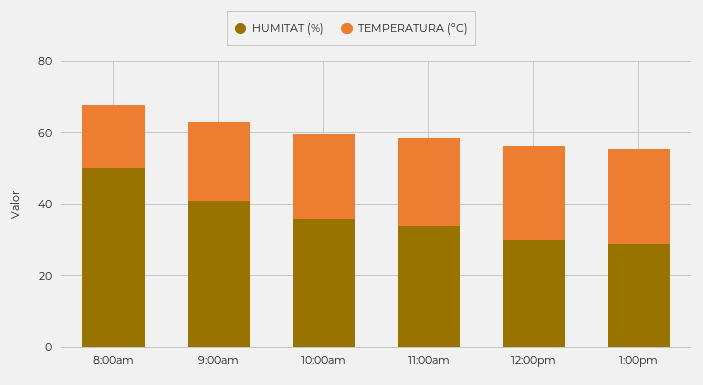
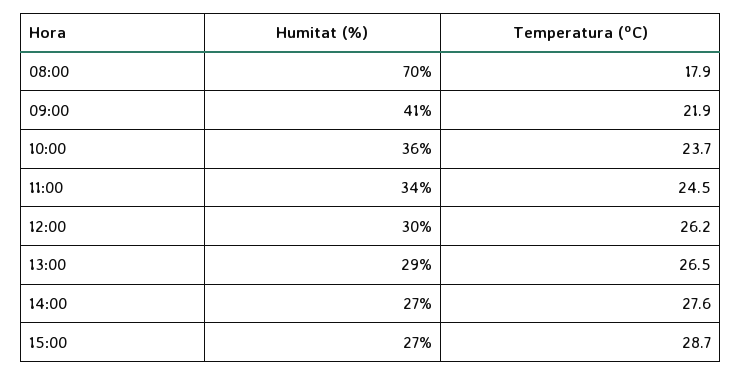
HUMITAT (%), 8:00am: 50 -> 70
HUMITAT (%), 14:00: none -> 27
TEMPERATURA (ºC), 14:00: none -> 27.6
HUMITAT (%), 15:00: none -> 27
TEMPERATURA (ºC), 15:00: none -> 28.7

